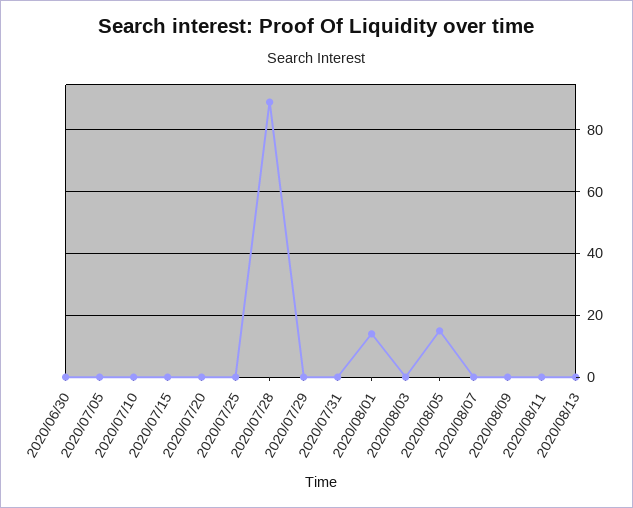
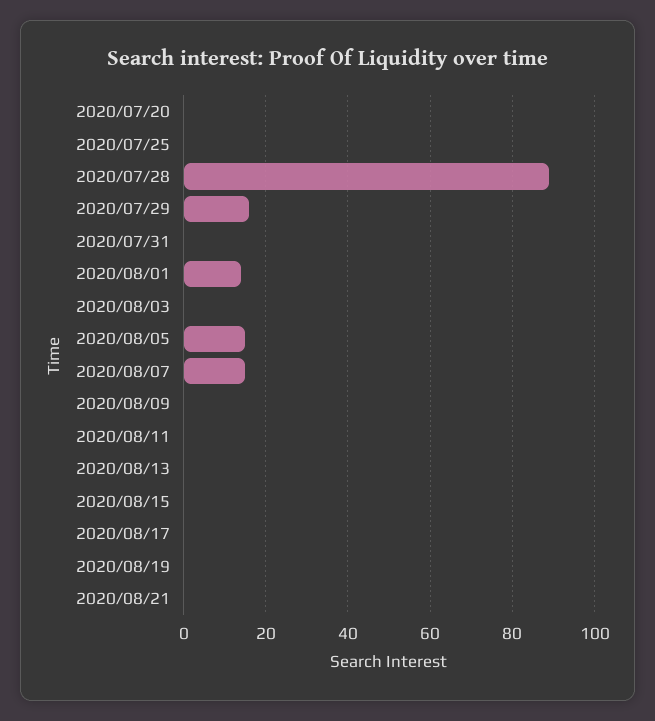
2020/06/30: 0 -> none
2020/07/05: 0 -> none
2020/07/10: 0 -> none
2020/07/15: 0 -> none
2020/07/29: 0 -> 15
2020/08/07: 0 -> 15
2020/08/15: none -> 0
2020/08/17: none -> 0
2020/08/19: none -> 0
2020/08/21: none -> 0

